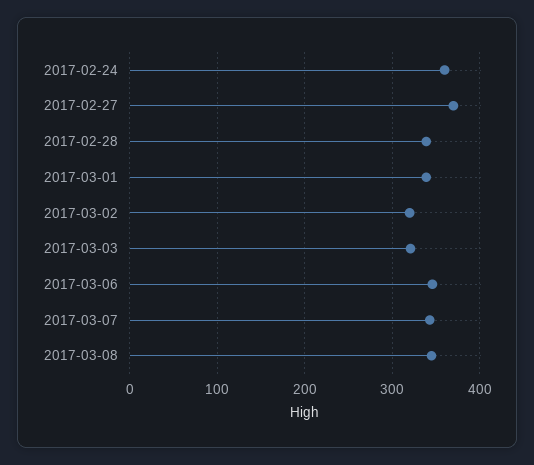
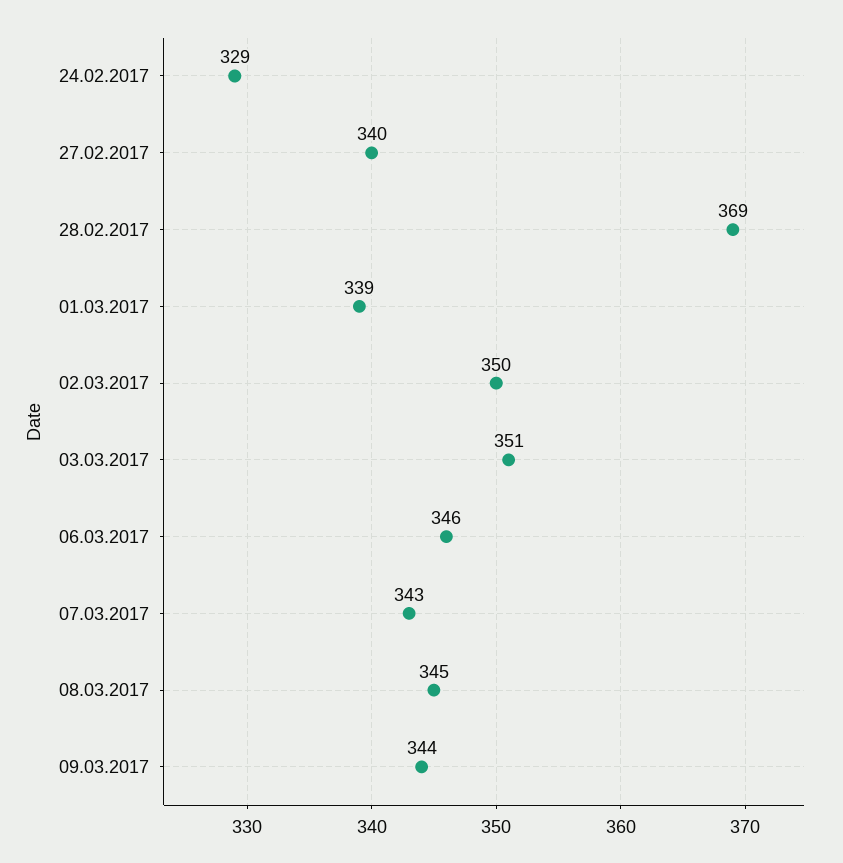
2017-02-24: 360 -> 329
2017-02-27: 370 -> 340
2017-02-28: 340 -> 369
2017-03-02: 320 -> 350
2017-03-03: 320 -> 351
09.03.2017: none -> 344

